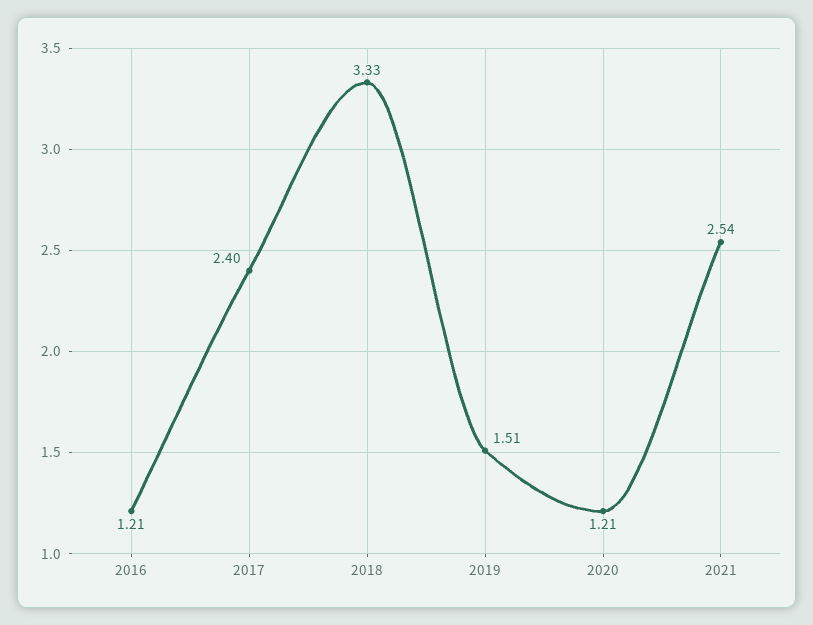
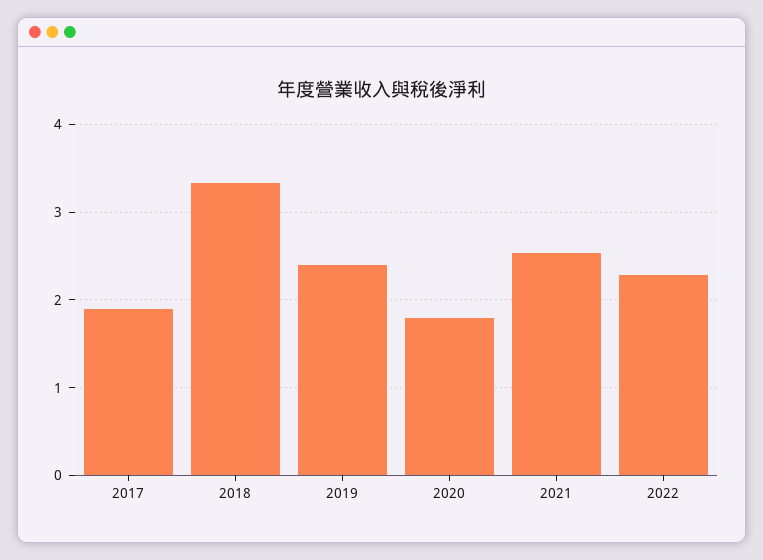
2016: 1.21 -> none
2017: 2.4 -> 1.9
2019: 1.51 -> 2.4
2020: 1.21 -> 1.8
2022: none -> 2.3

